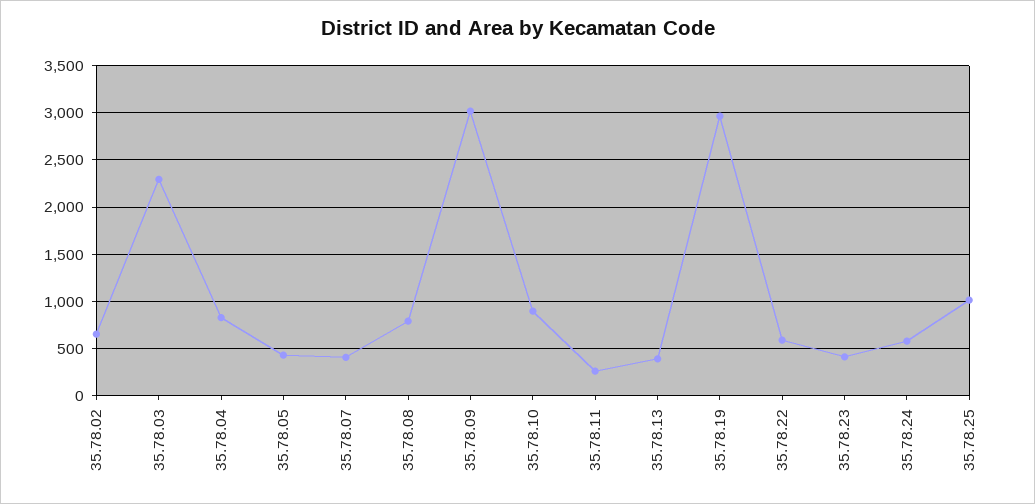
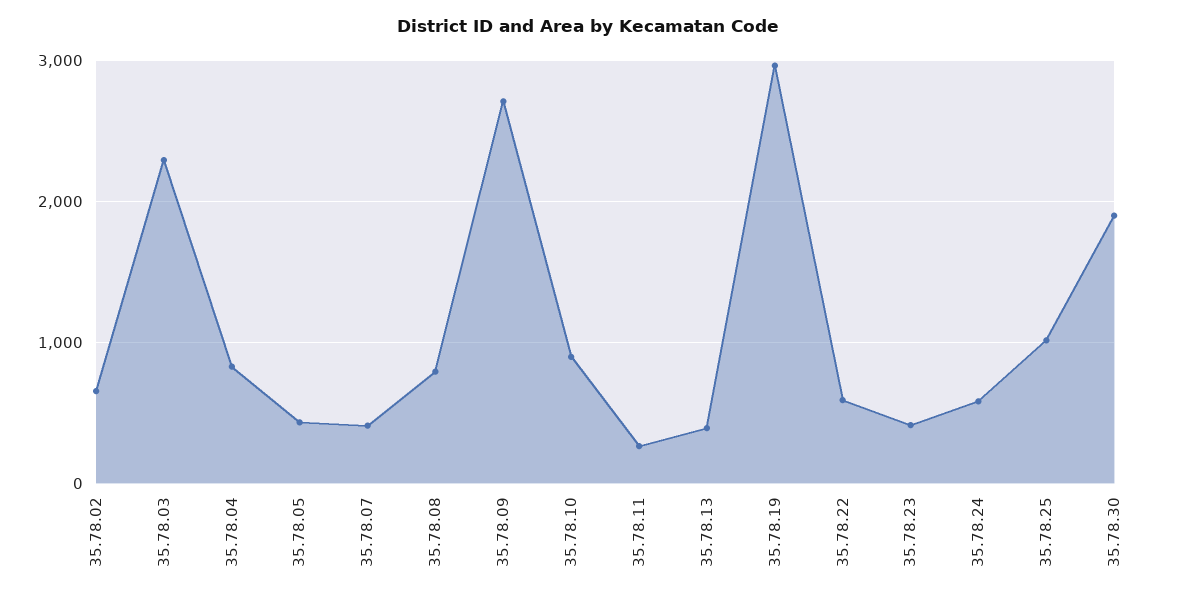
35.78.09: 3000 -> 2700
35.78.30: none -> 1900

